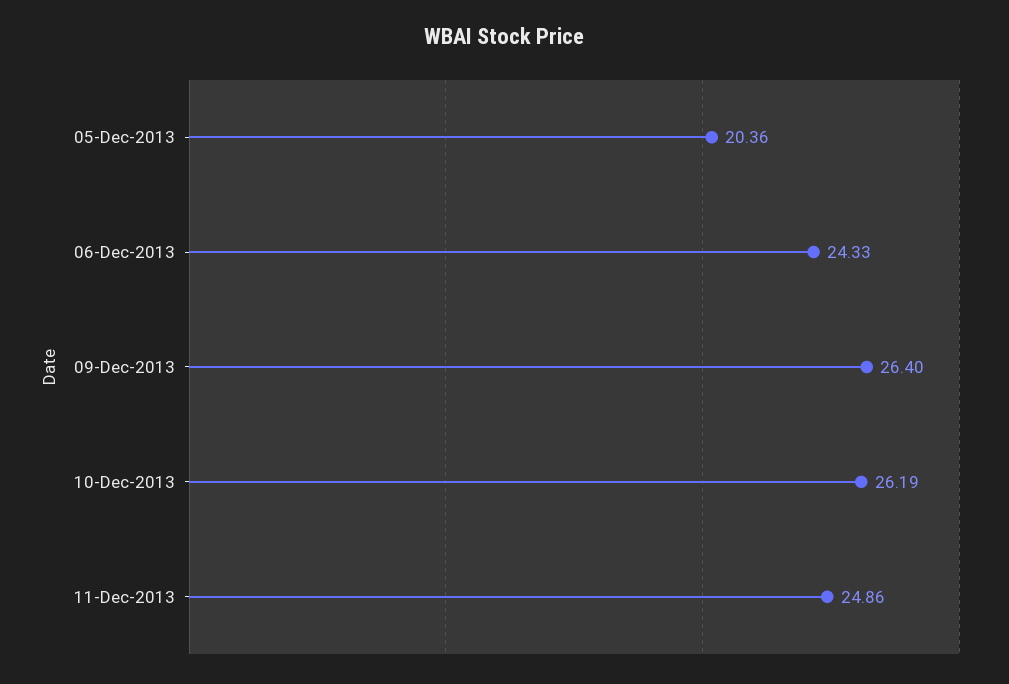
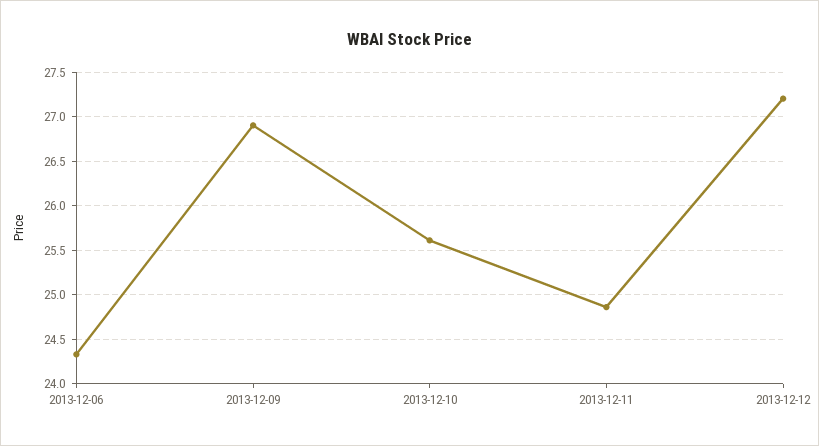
05-Dec-2013: 20.36 -> none
09-Dec-2013: 26.4 -> 26.9
10-Dec-2013: 26.19 -> 25.6
2013-12-12: none -> 27.2

